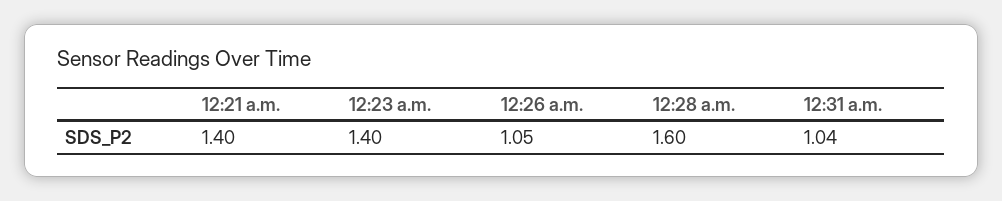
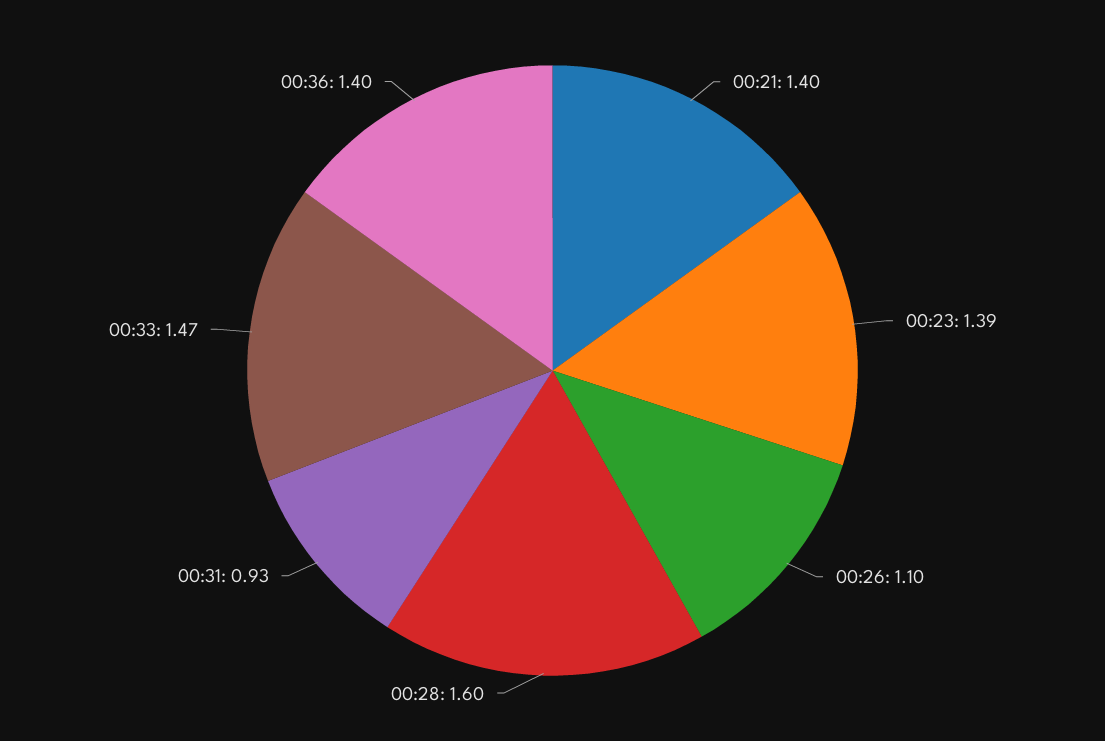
12:23 a.m.: 1.4 -> 1.39
12:26 a.m.: 1.05 -> 1.1
12:31 a.m.: 1.04 -> 0.93
00:33: none -> 1.47
00:36: none -> 1.4

